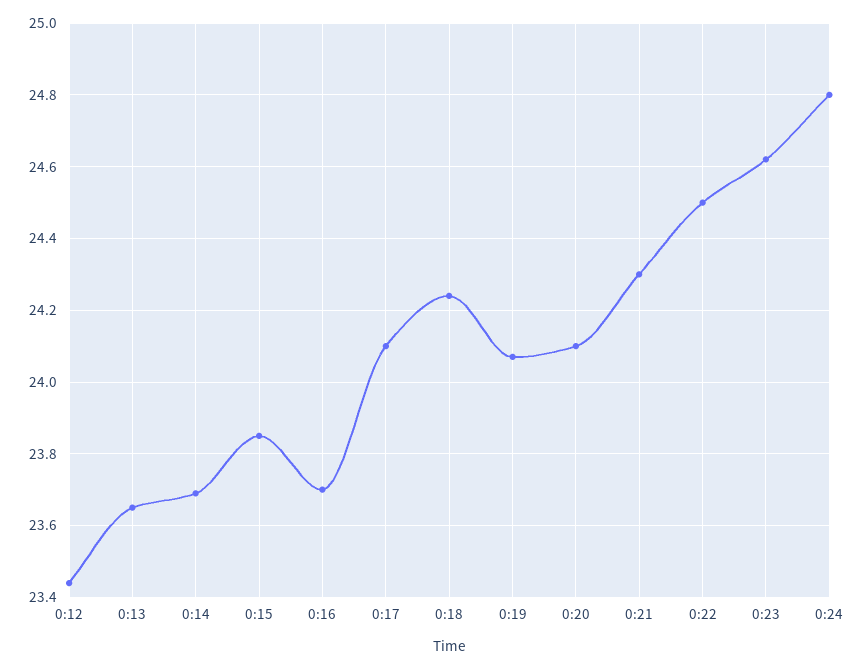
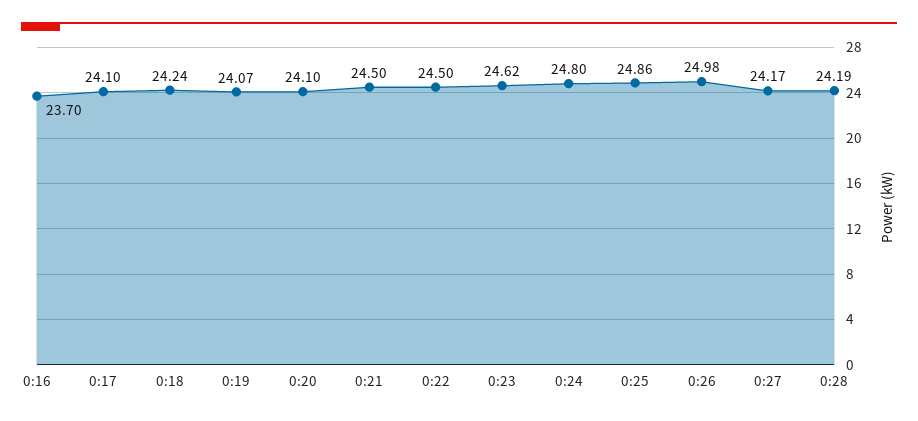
0:12: 23.45 -> none
0:13: 23.65 -> none
0:14: 23.7 -> none
0:15: 23.85 -> none
0:21: 24.3 -> 24.5
0:25: none -> 24.86
0:26: none -> 24.98
0:27: none -> 24.17
0:28: none -> 24.19

